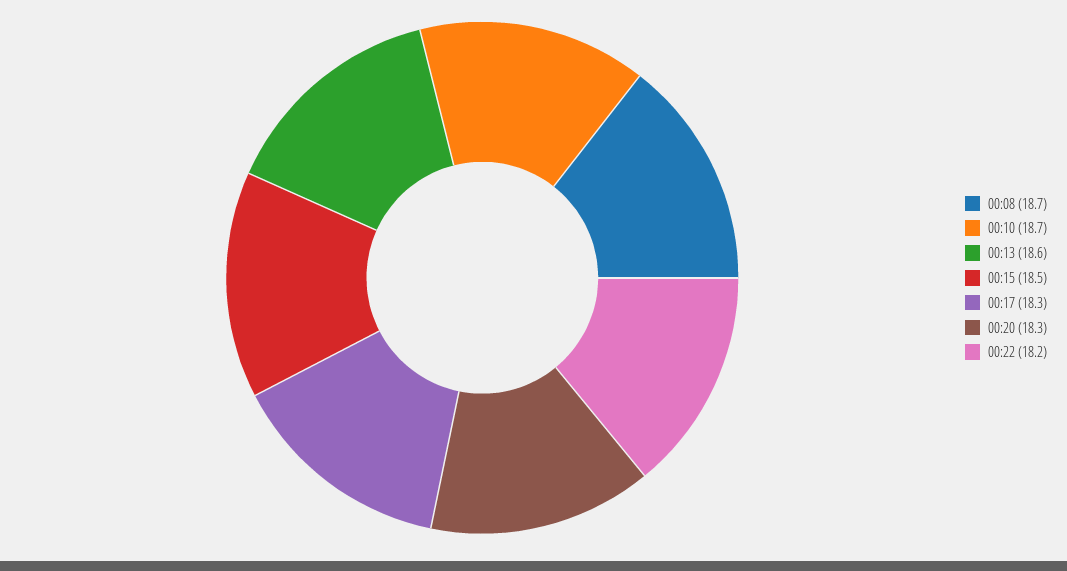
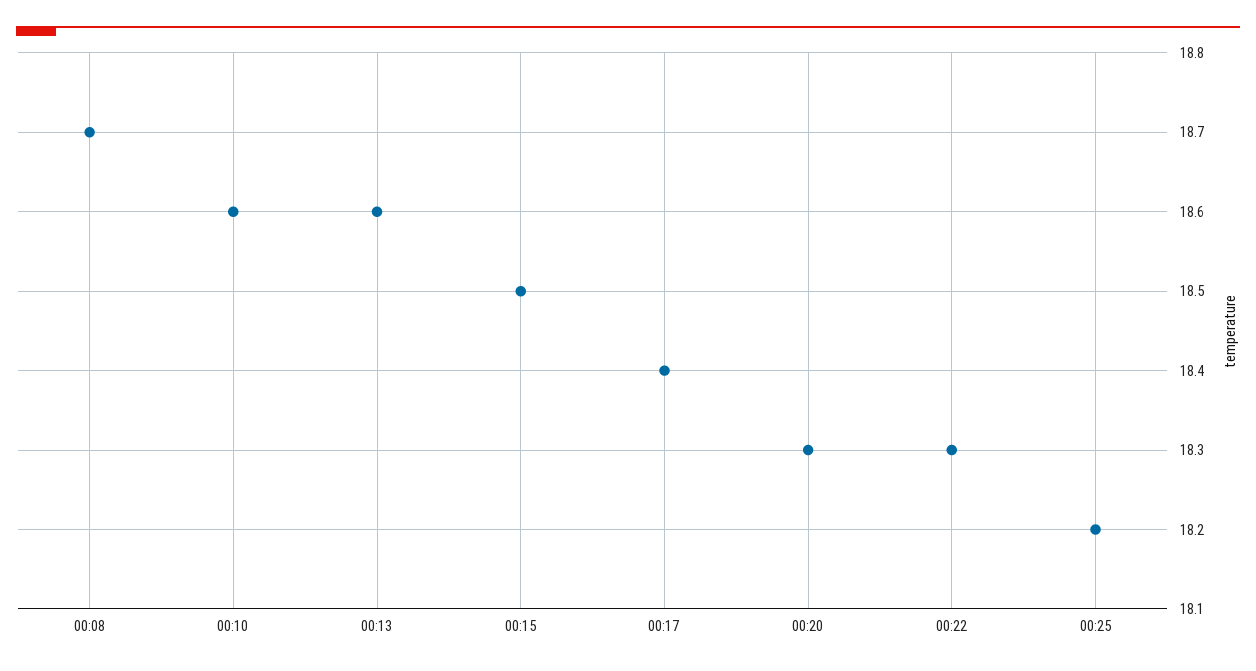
00:10: 18.7 -> 18.6
00:17: 18.3 -> 18.4
00:22: 18.2 -> 18.3
00:25: none -> 18.2

